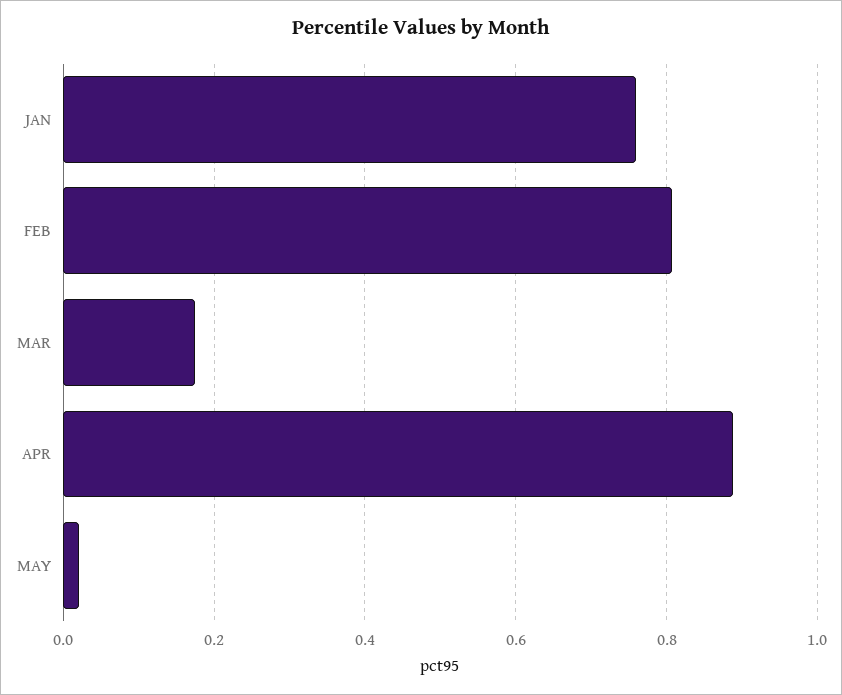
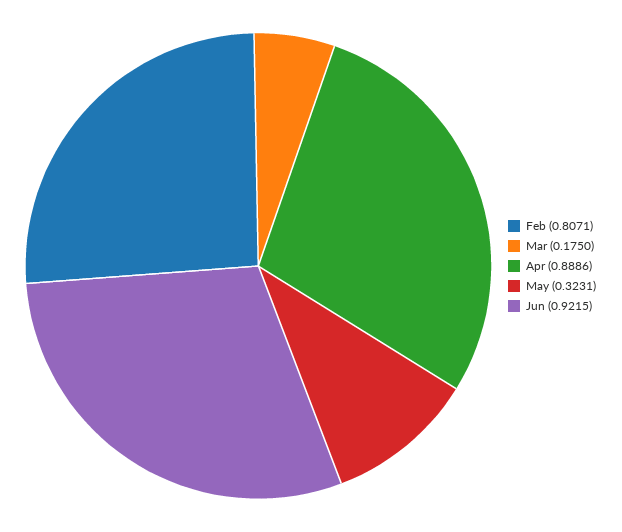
JAN: 0.76 -> none
MAY: 0.02 -> 0.3231
Jun: none -> 0.9215

